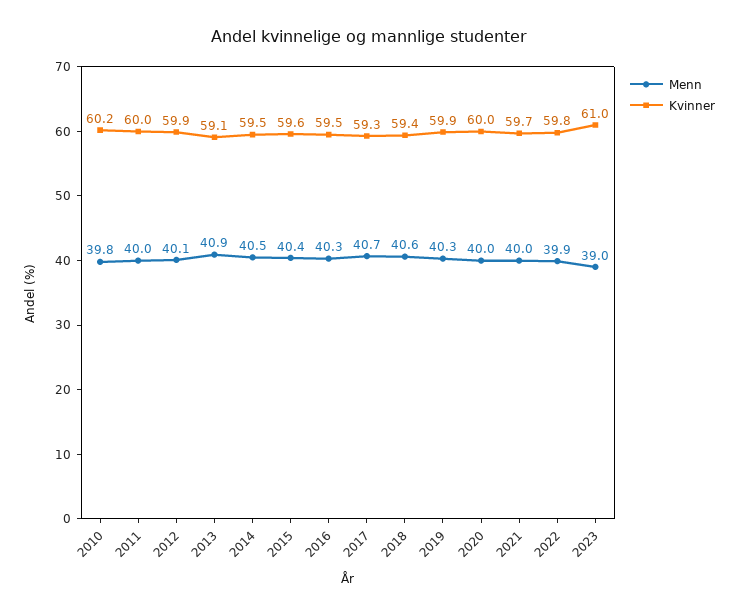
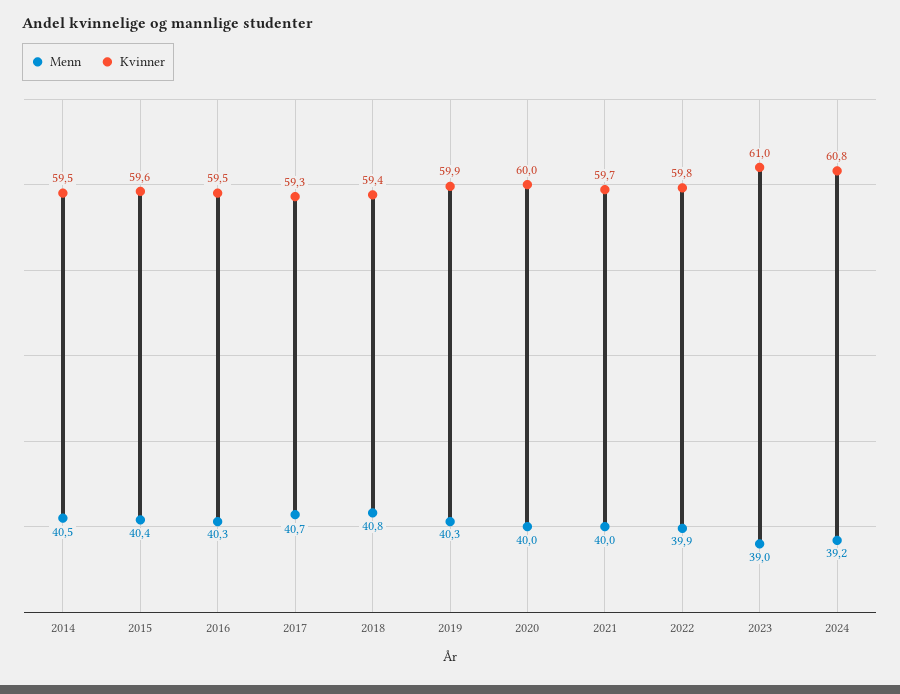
Menn, 2010: 39.8 -> none
Kvinner, 2010: 60.2 -> none
Menn, 2011: 40 -> none
Kvinner, 2011: 60 -> none
Menn, 2012: 40.1 -> none
Kvinner, 2012: 59.9 -> none
Menn, 2013: 40.9 -> none
Kvinner, 2013: 59.1 -> none
Menn, 2018: 40.6 -> 40.8
Menn, 2024: none -> 39.2
Kvinner, 2024: none -> 60.8

